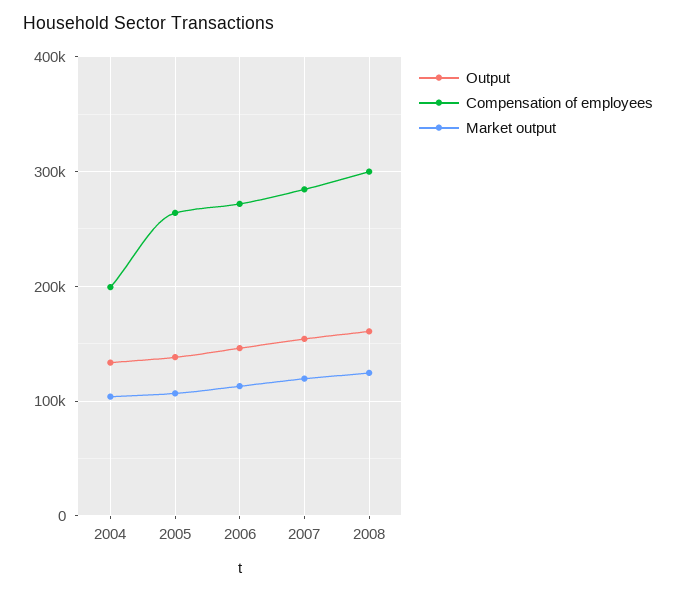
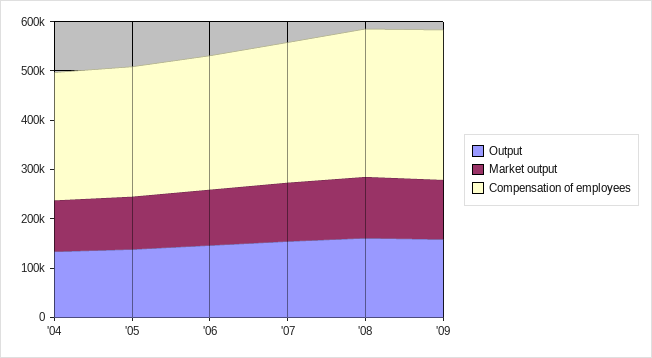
Compensation of employees, 2004: 200000 -> 260000
Output, '09: none -> 160000
Market output, '09: none -> 120000
Compensation of employees, '09: none -> 300000

